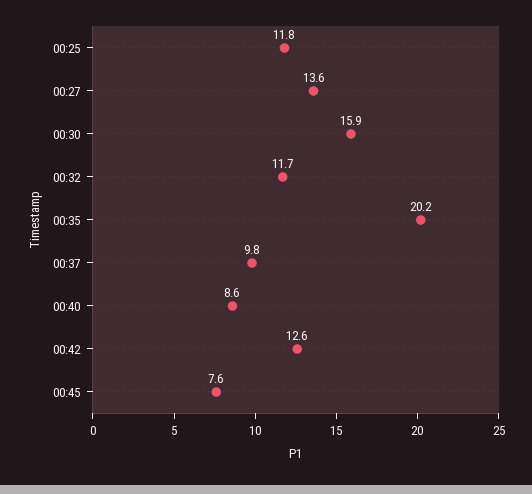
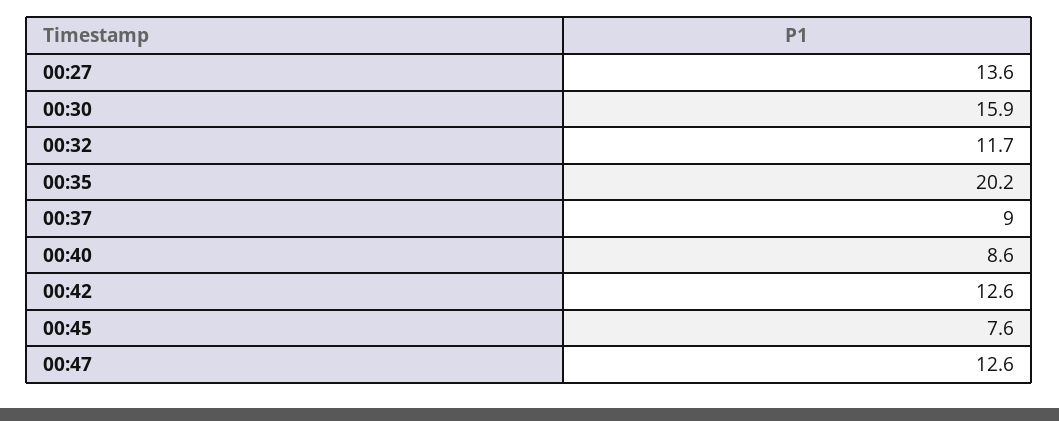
00:25: 11.8 -> none
00:37: 9.8 -> 9
00:47: none -> 12.6

